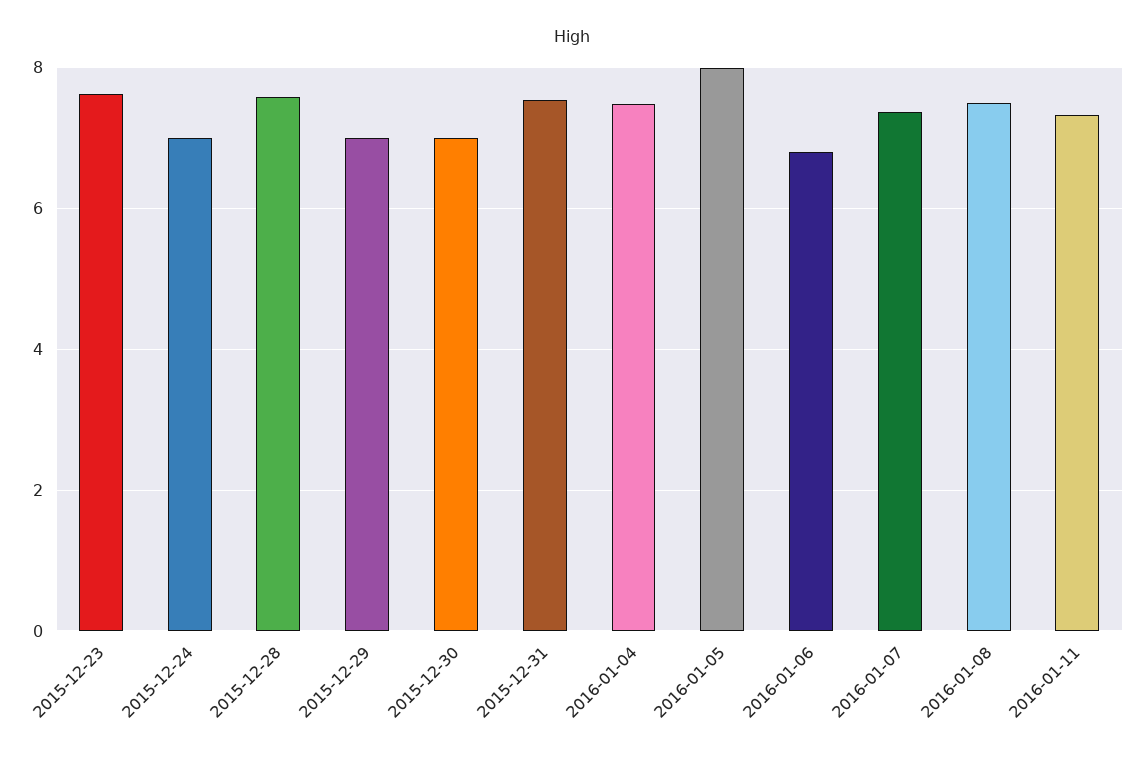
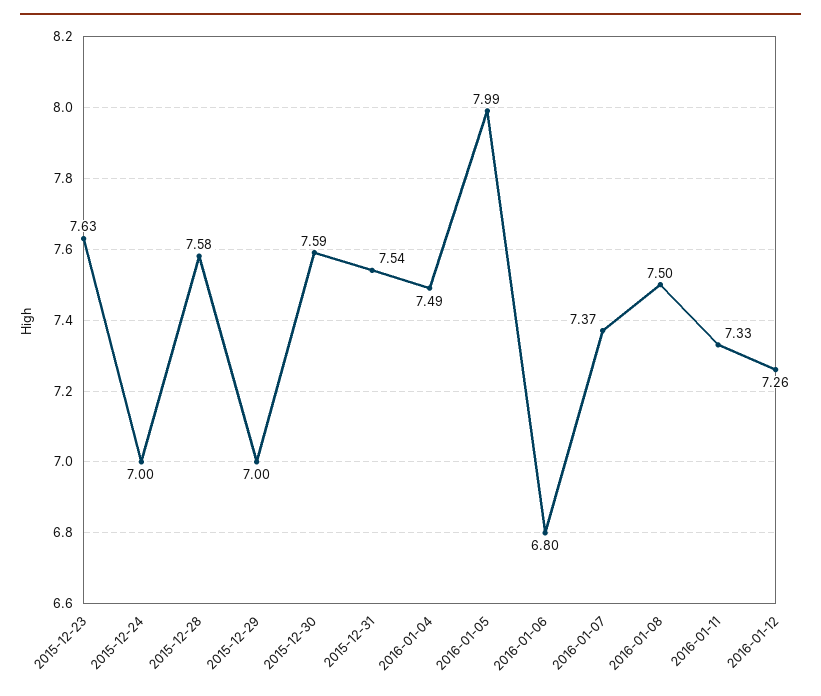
2015-12-30: 7 -> 7.59
2016-01-12: none -> 7.26

